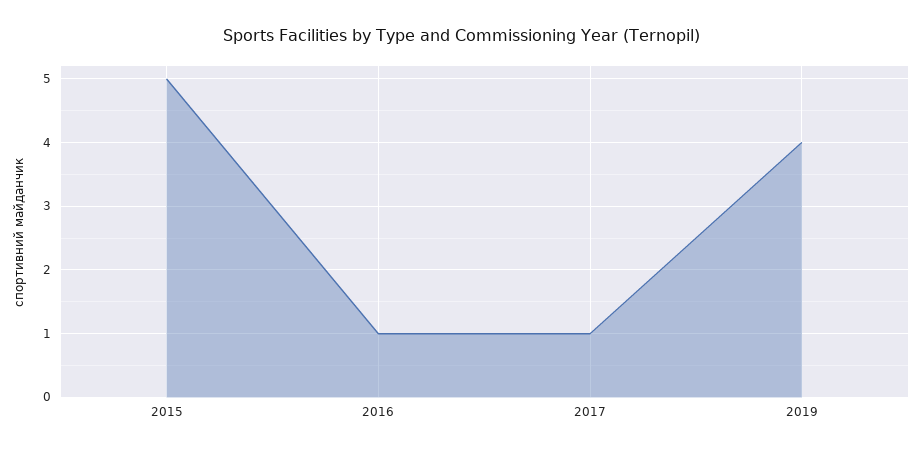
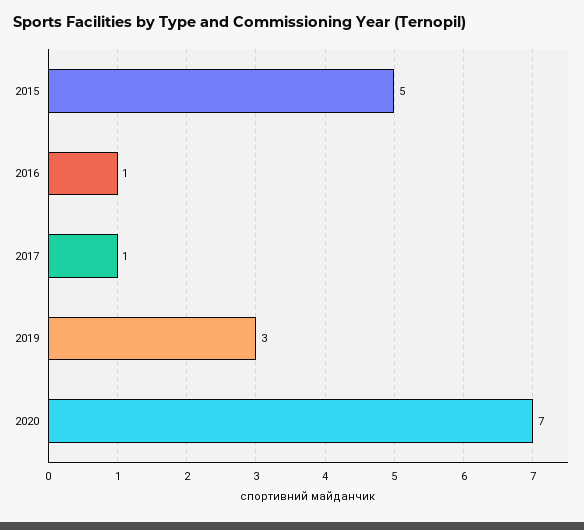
2019: 4 -> 3
2020: none -> 7

